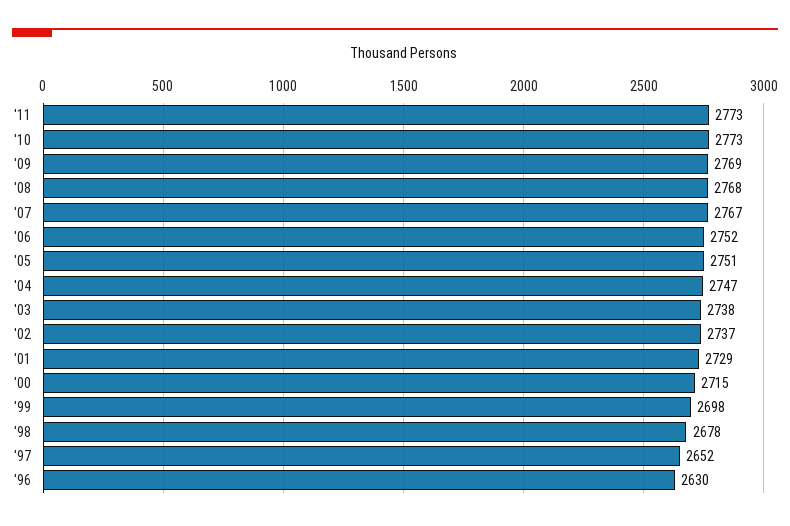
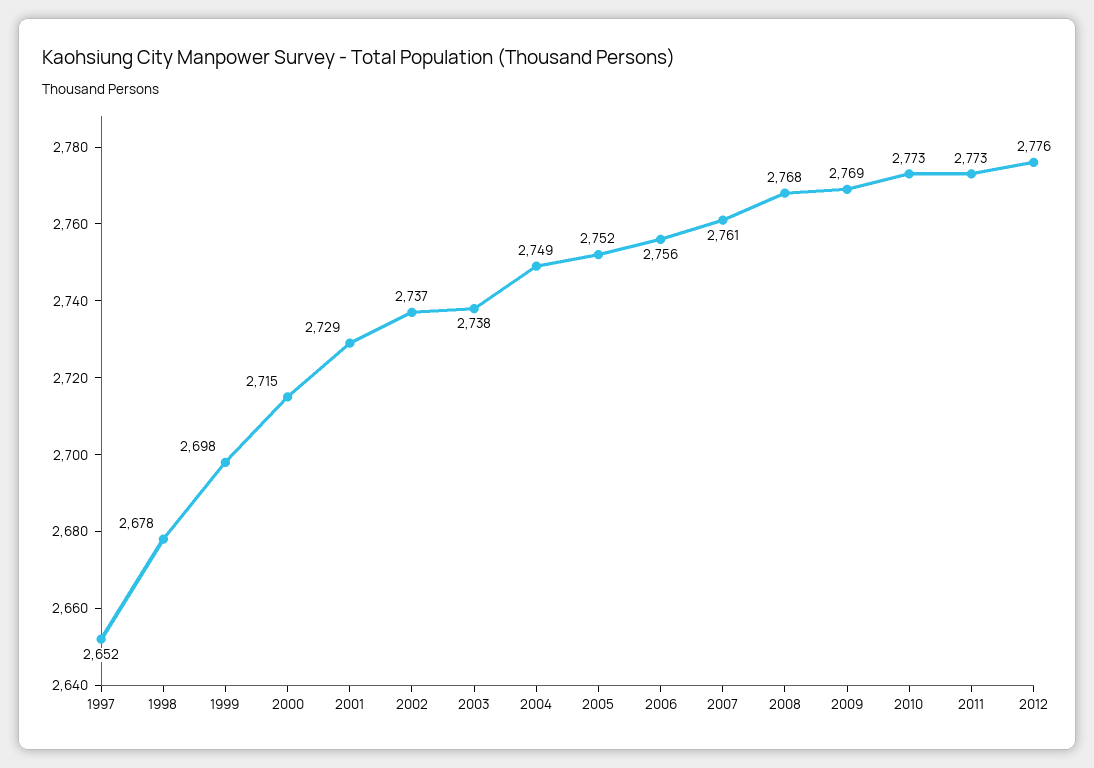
'07: 2767 -> 2761
'06: 2752 -> 2756
'05: 2751 -> 2752
'04: 2747 -> 2749
'96: 2630 -> none
2012: none -> 2776

